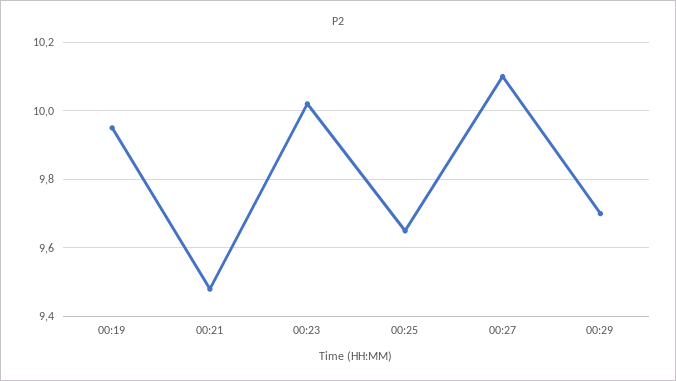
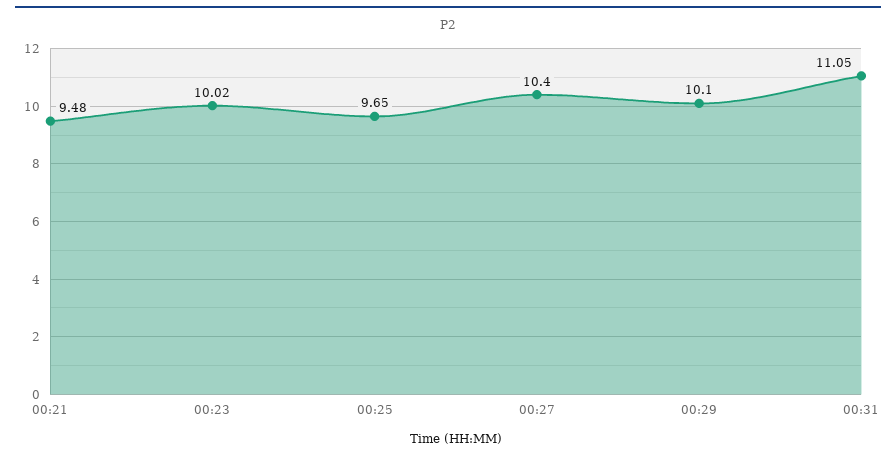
00:19: 9.95 -> none
00:27: 10.1 -> 10.4
00:29: 9.7 -> 10.1
00:31: none -> 11.05

